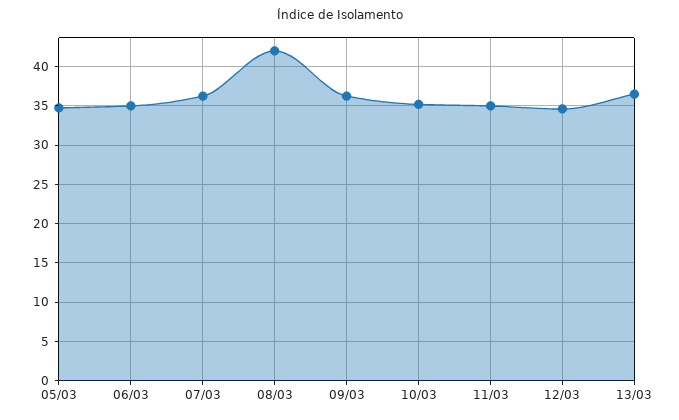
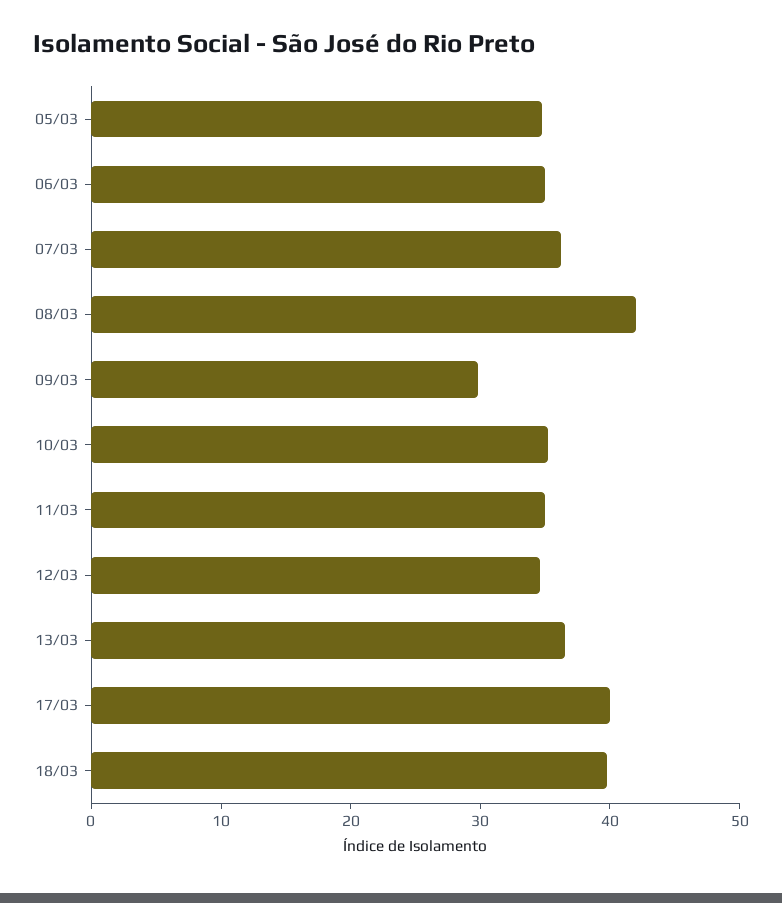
09/03: 36 -> 30
17/03: none -> 40
18/03: none -> 40

